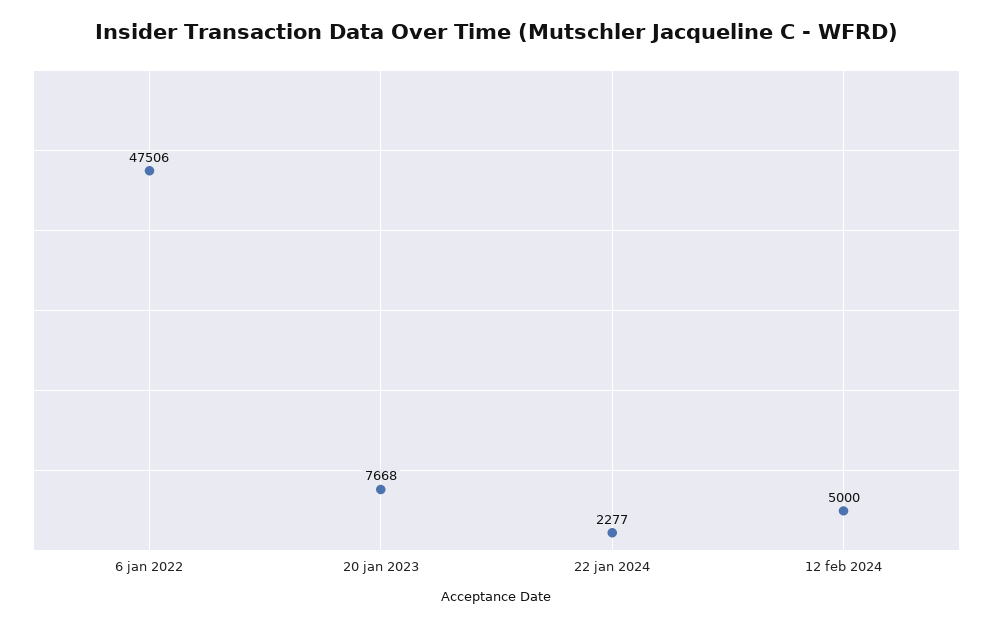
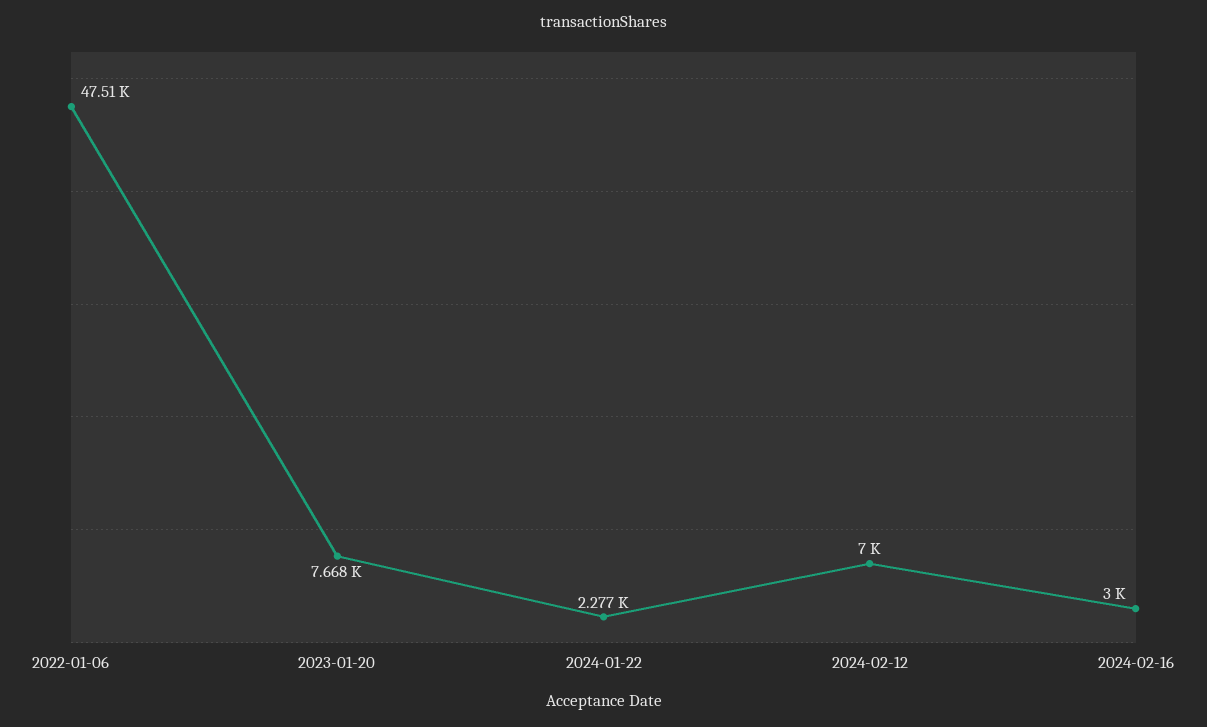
12 feb 2024: 5000 -> 7000
2024-02-16: none -> 3000

